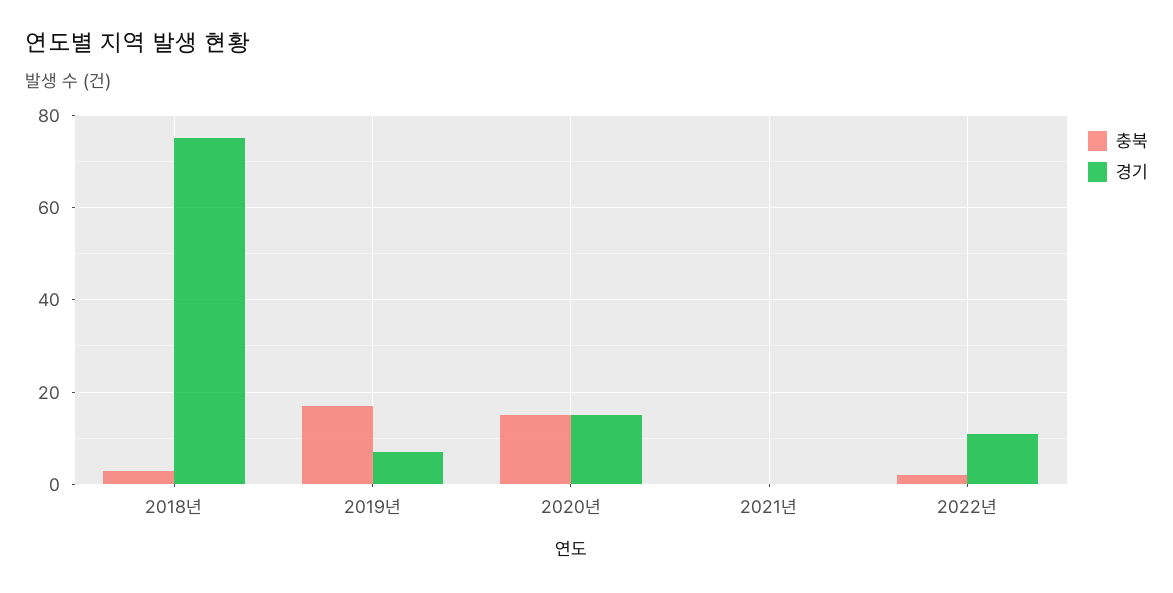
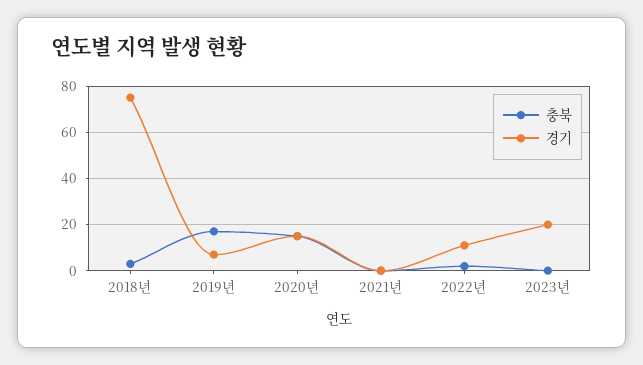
충북, 2023년: none -> 0
경기, 2023년: none -> 20

